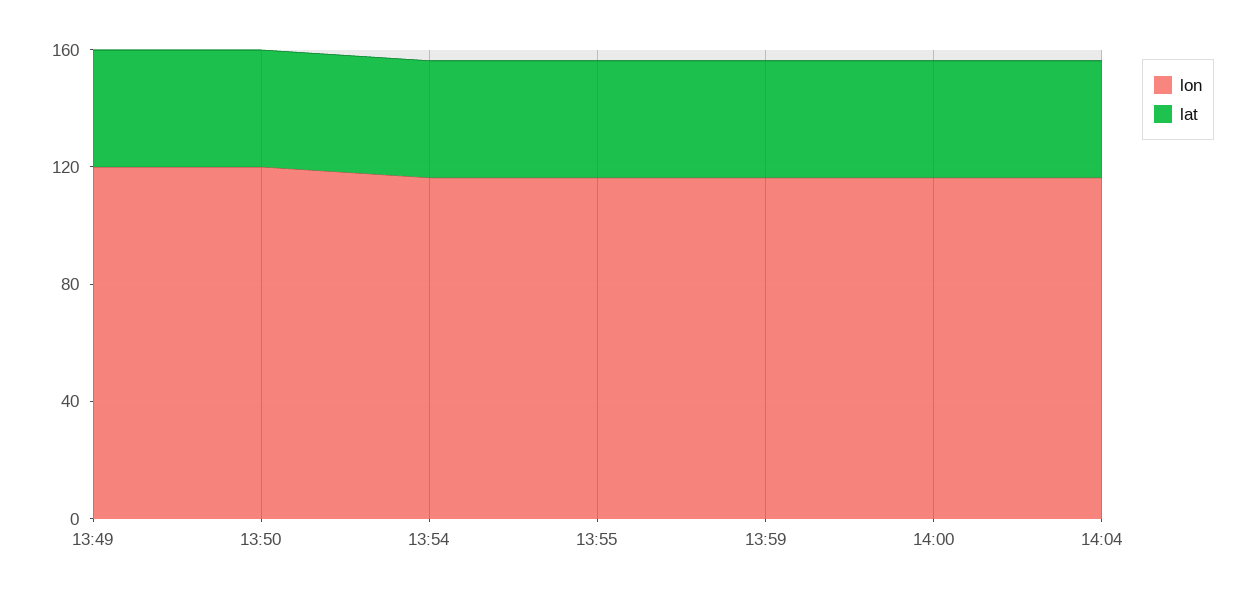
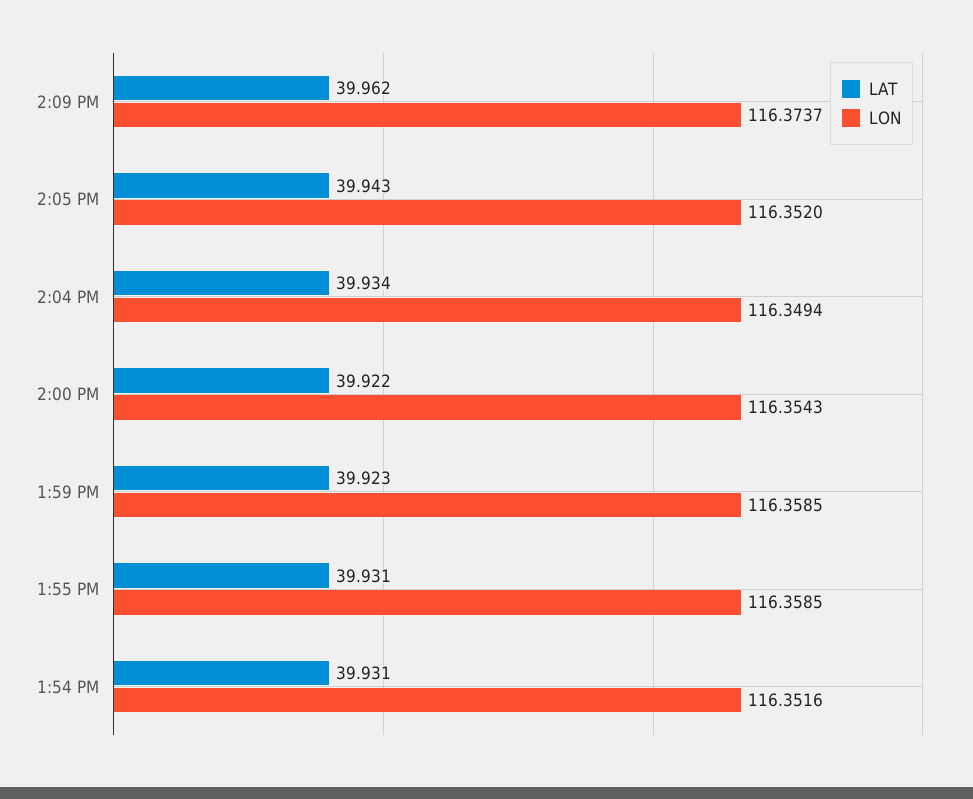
lon, 13:49: 120 -> none
lat, 13:49: 40 -> none
lon, 13:50: 120 -> none
lat, 13:50: 40 -> none
lat, 2:09 PM: none -> 39.962
lon, 2:09 PM: none -> 116.3737
lat, 2:05 PM: none -> 39.943
lon, 2:05 PM: none -> 116.352

